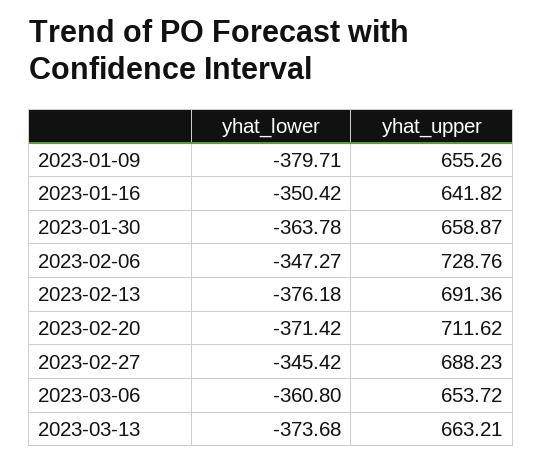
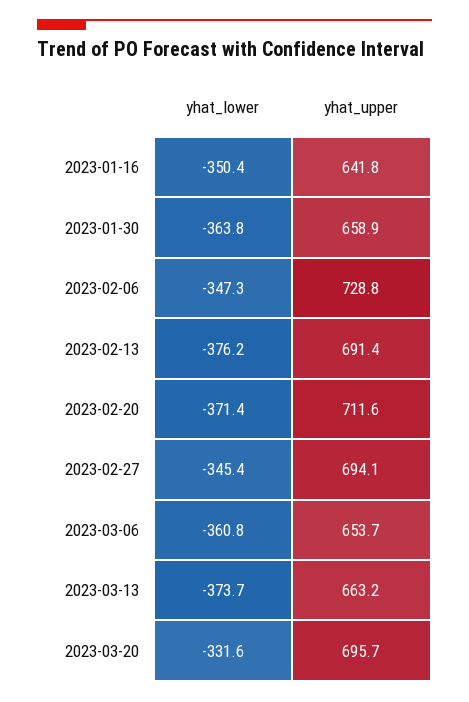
yhat_lower, 2023-01-09: -379.71 -> none
yhat_upper, 2023-01-09: 655.26 -> none
yhat_upper, 2023-02-27: 688.23 -> 694.1
yhat_lower, 2023-03-20: none -> -331.6
yhat_upper, 2023-03-20: none -> 695.7

